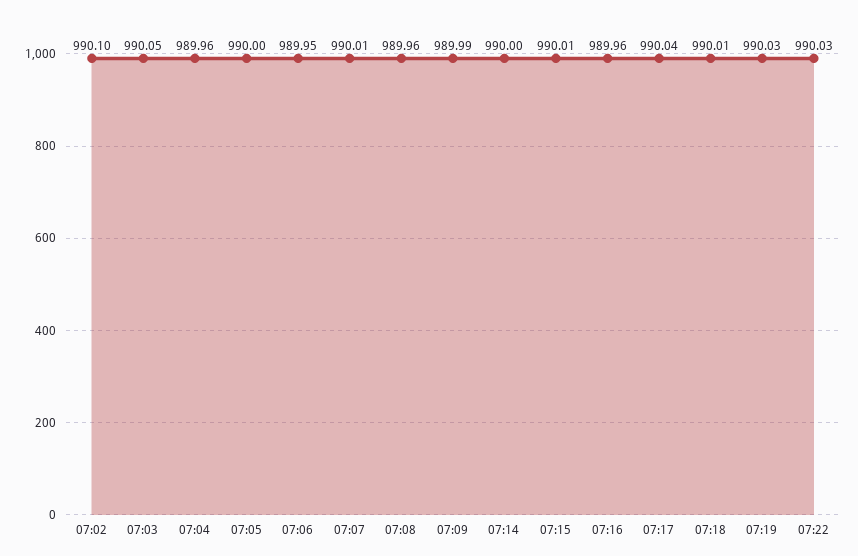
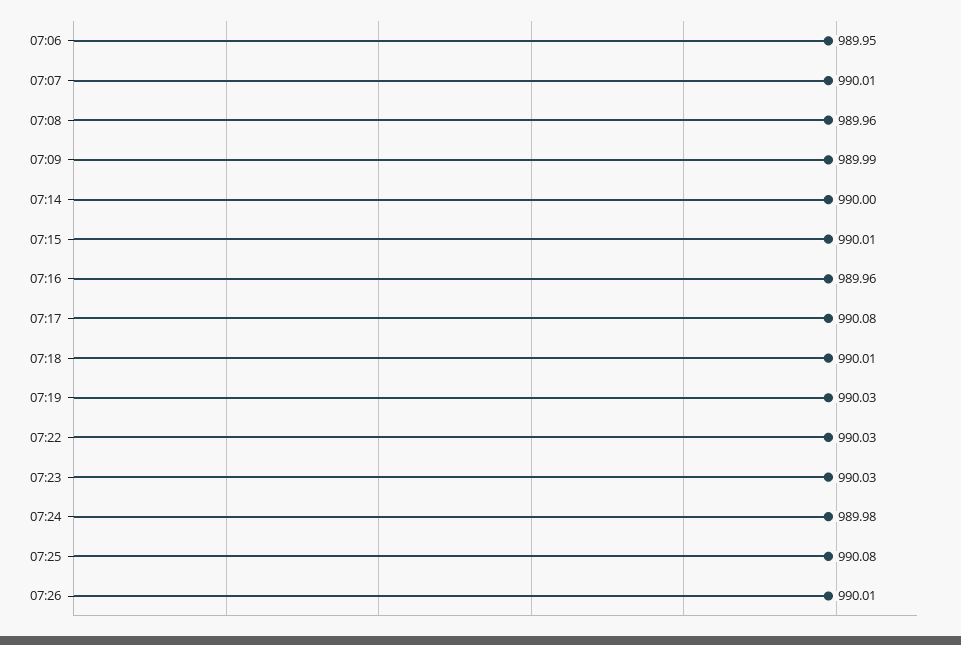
07:02: 990.1 -> none
07:03: 990.05 -> none
07:04: 989.96 -> none
07:05: 990 -> none
07:17: 990.04 -> 990.08
07:23: none -> 990.03
07:24: none -> 989.98
07:25: none -> 990.08
07:26: none -> 990.01

